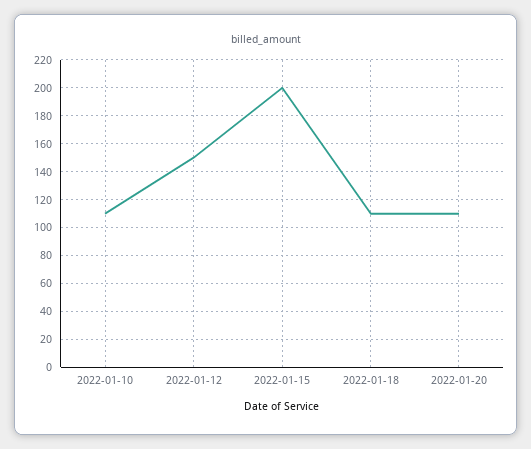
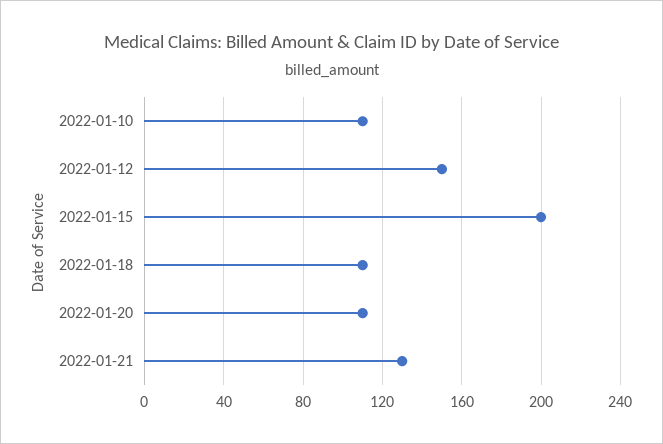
2022-01-21: none -> 130

